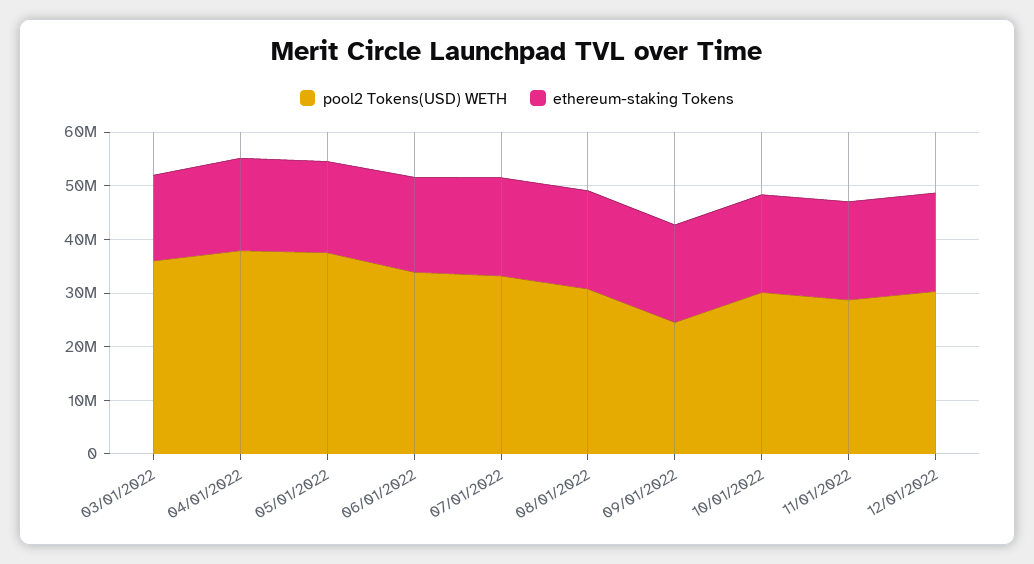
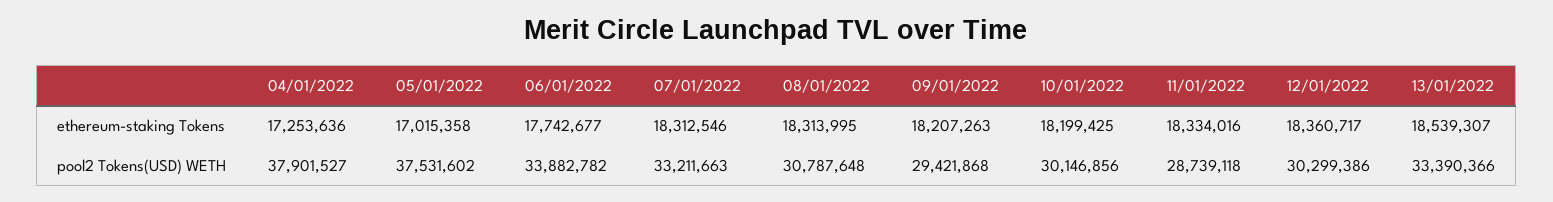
pool2 Tokens(USD) WETH, 03/01/2022: 36000000 -> none
ethereum-staking Tokens, 03/01/2022: 16000000 -> none
pool2 Tokens(USD) WETH, 09/01/2022: 24000000 -> 29421868
ethereum-staking Tokens, 13/01/2022: none -> 18539307
pool2 Tokens(USD) WETH, 13/01/2022: none -> 33390366

